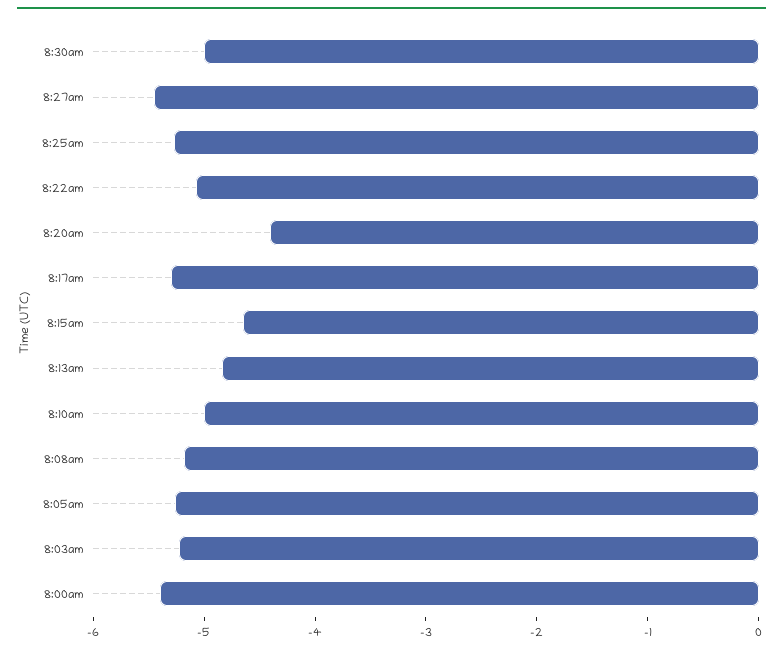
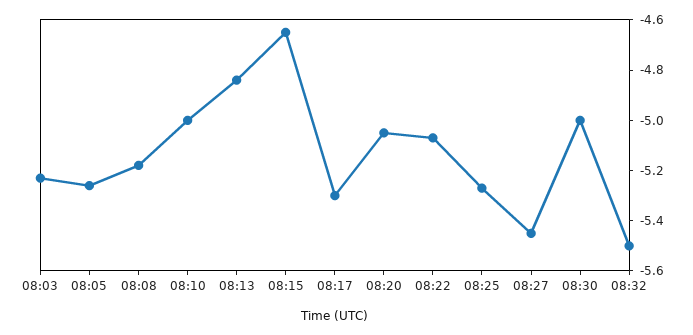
8:20am: -4.4 -> -5.05
8:00am: -5.4 -> none
08:32: none -> -5.5

